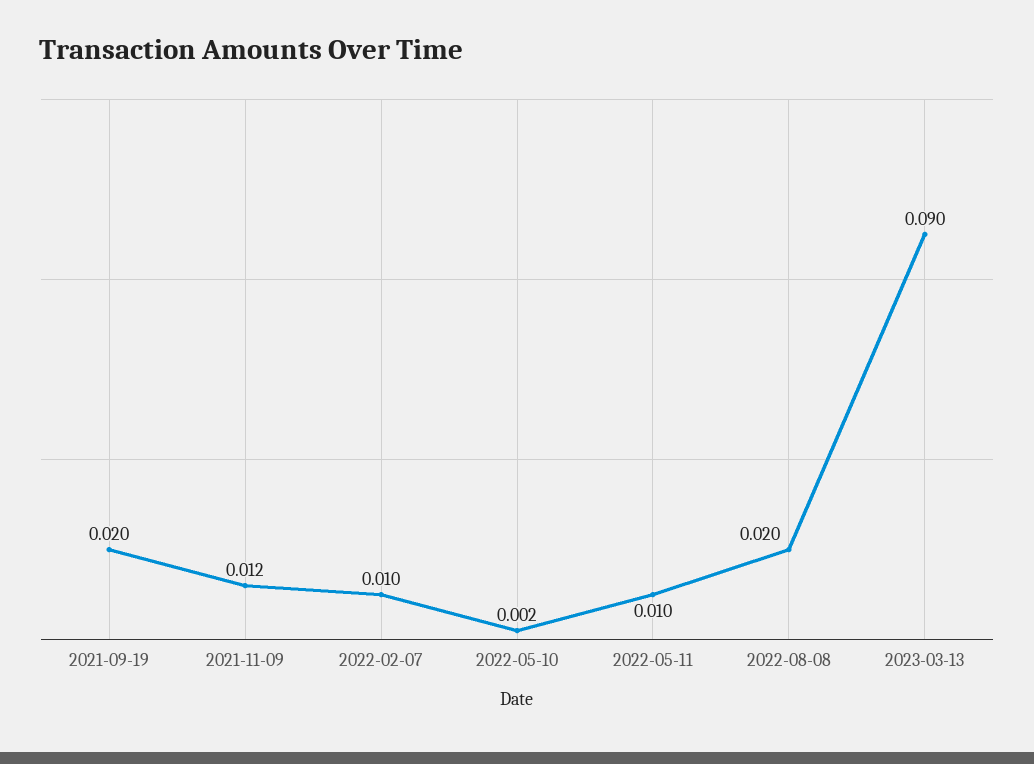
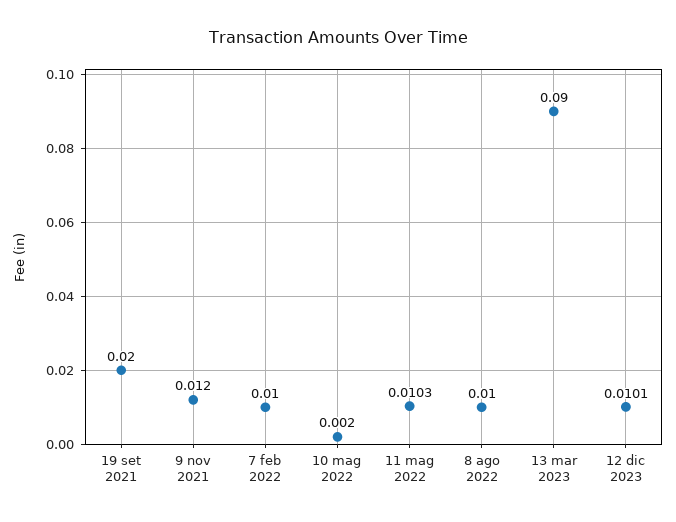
2022-08-08: 0.02 -> 0.01
12 dic 2023: none -> 0.0101

